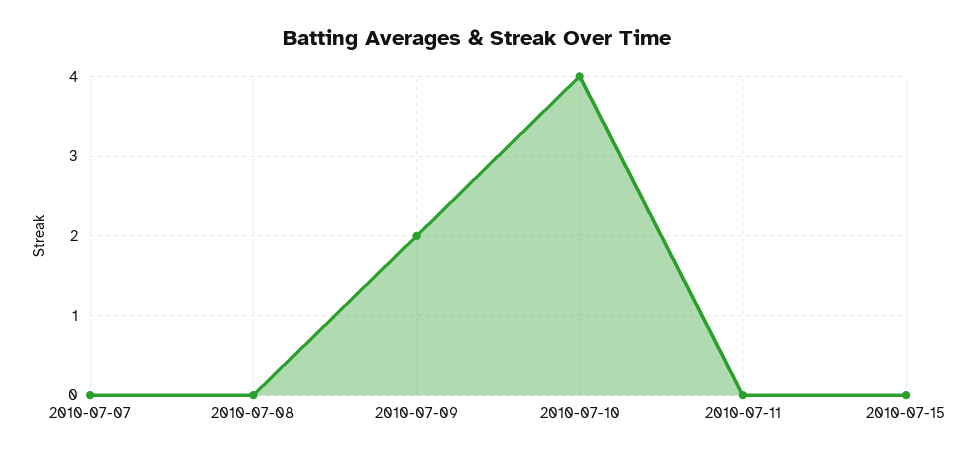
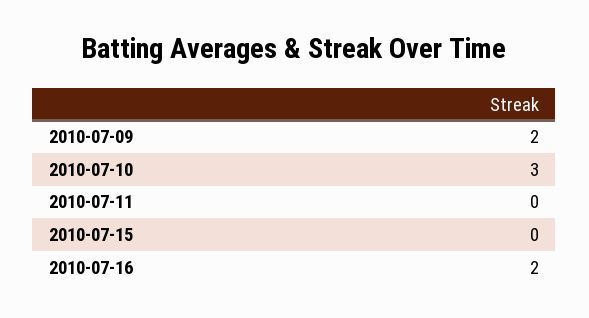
2010-07-07: 0 -> none
2010-07-08: 0 -> none
2010-07-10: 4 -> 3
2010-07-16: none -> 2

